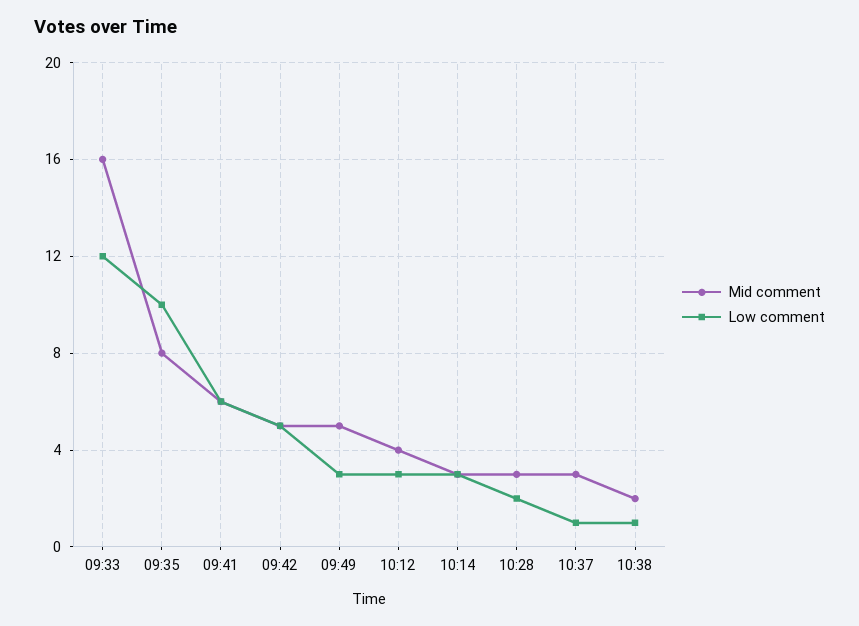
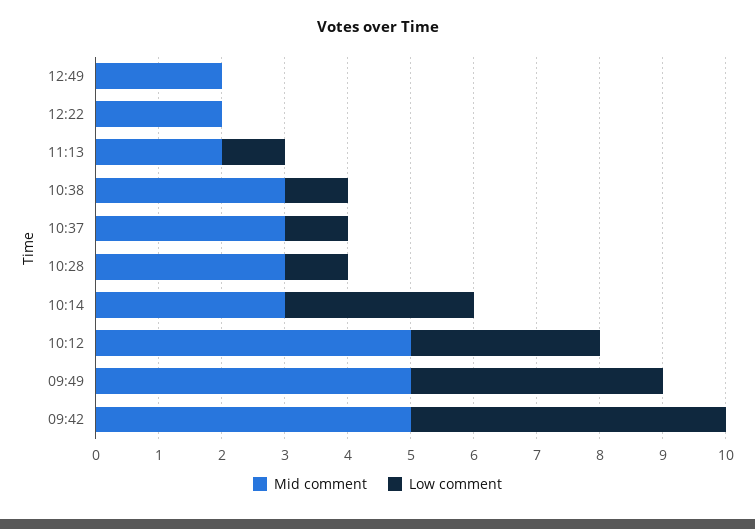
Mid comment, 09:33: 16 -> none
Low comment, 09:33: 12 -> none
Mid comment, 09:35: 8 -> none
Low comment, 09:35: 10 -> none
Mid comment, 09:41: 6 -> none
Low comment, 09:41: 6 -> none
Low comment, 09:49: 3 -> 4
Mid comment, 10:12: 4 -> 5
Low comment, 10:28: 2 -> 1
Mid comment, 10:38: 2 -> 3
Mid comment, 12:49: none -> 2
Low comment, 12:49: none -> 0
Mid comment, 12:22: none -> 2
Low comment, 12:22: none -> 0
Mid comment, 11:13: none -> 2
Low comment, 11:13: none -> 1

